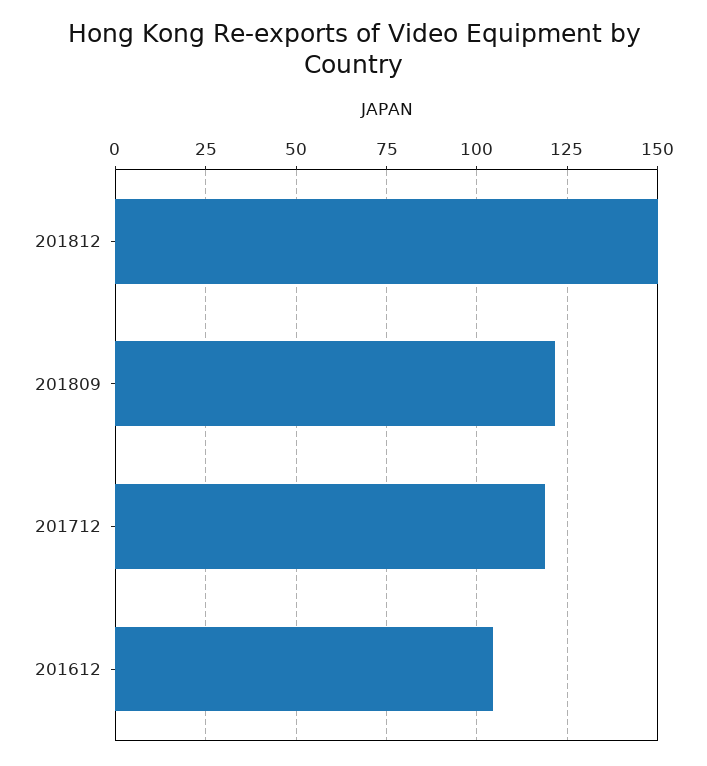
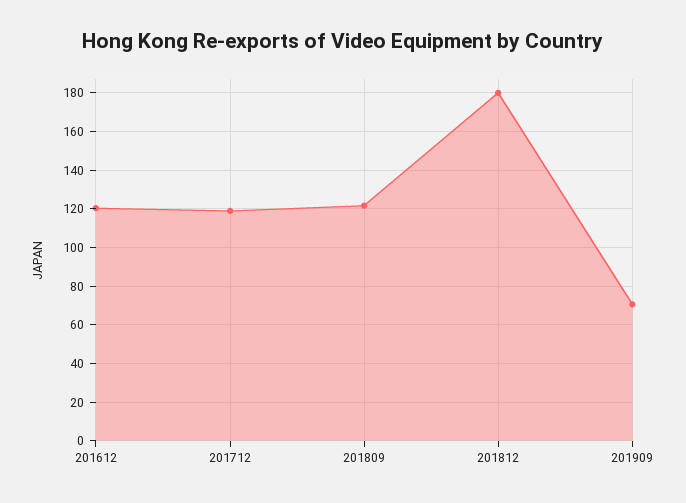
201812: 150 -> 180
201612: 105 -> 120
201909: none -> 70

